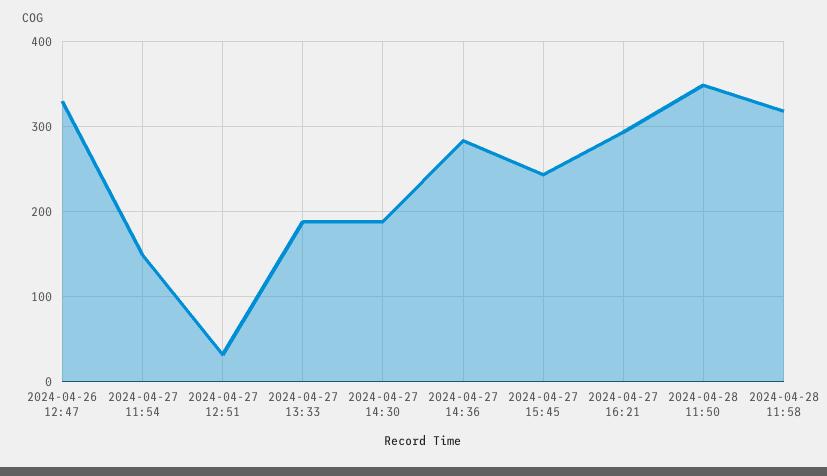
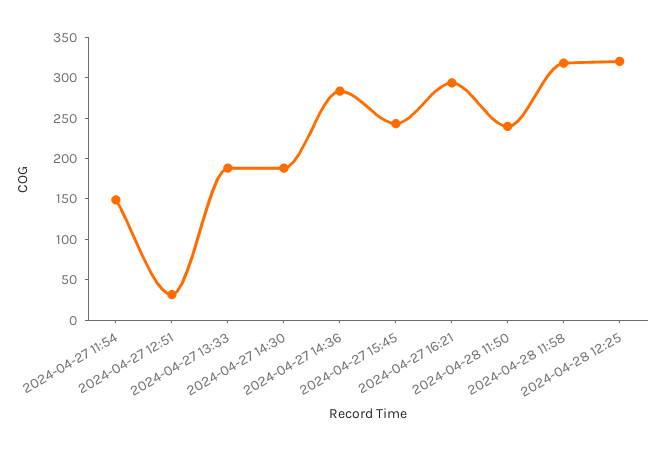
2024-04-26 12:47: 330 -> none
2024-04-28 11:50: 350 -> 240
2024-04-28 12:25: none -> 320

